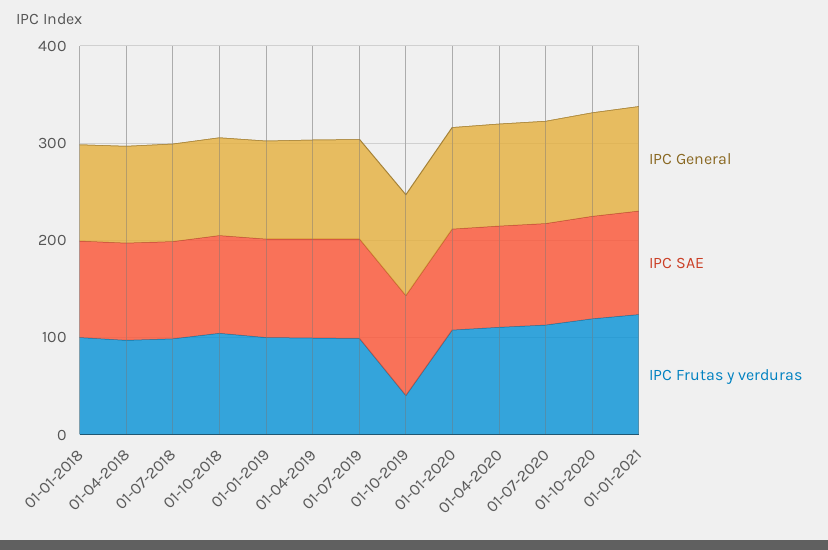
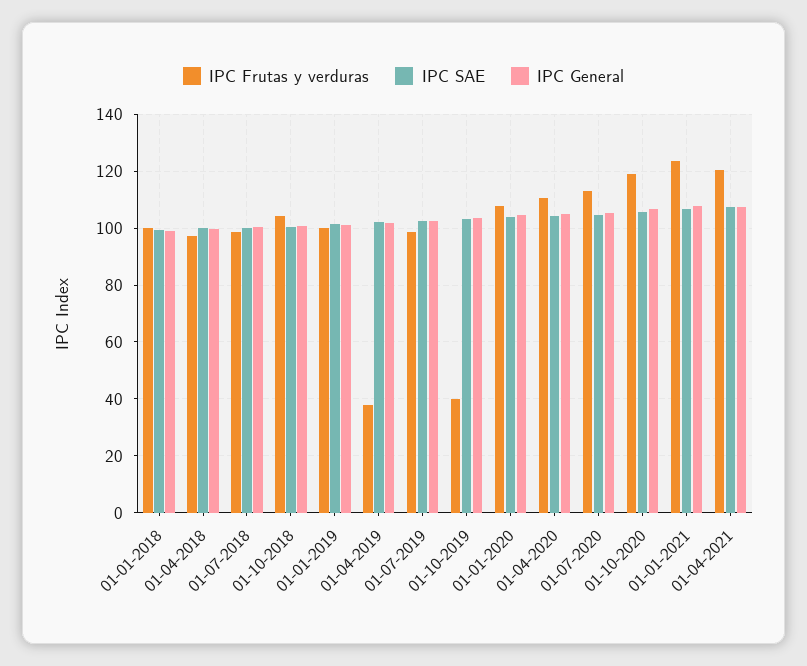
IPC Frutas y verduras, 01-04-2019: 100 -> 37.5
IPC Frutas y verduras, 01-04-2021: none -> 120
IPC SAE, 01-04-2021: none -> 107.5
IPC General, 01-04-2021: none -> 107.5

